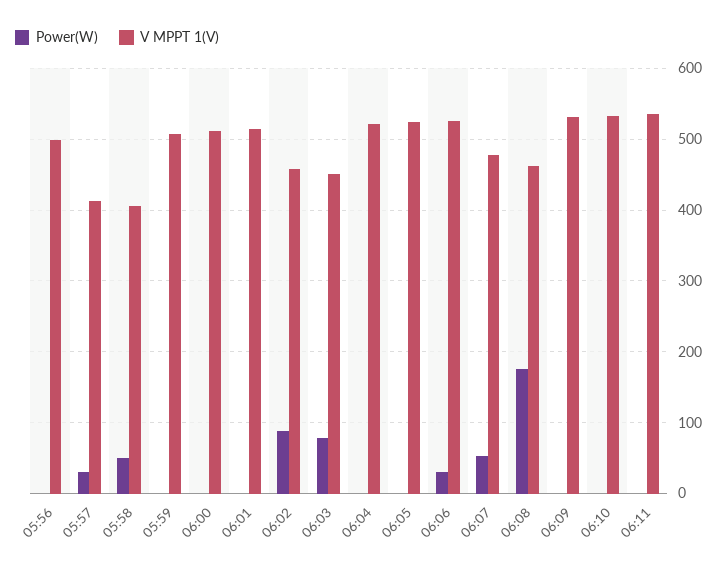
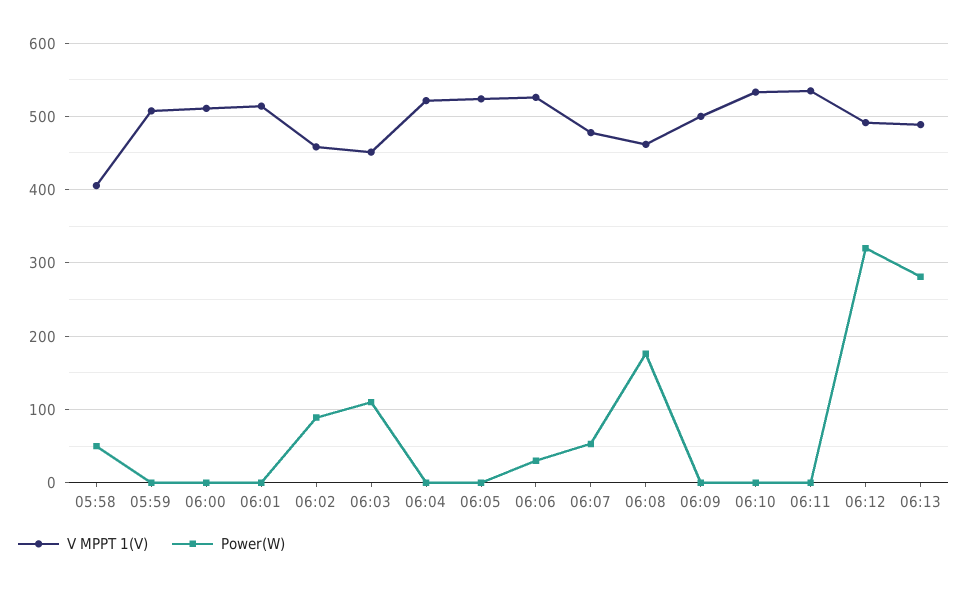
Power(W), 05:56: 0 -> none
V MPPT 1(V), 05:56: 500 -> none
Power(W), 05:57: 30 -> none
V MPPT 1(V), 05:57: 410 -> none
Power(W), 06:03: 80 -> 110
V MPPT 1(V), 06:09: 530 -> 500
V MPPT 1(V), 06:12: none -> 490
Power(W), 06:12: none -> 320
V MPPT 1(V), 06:13: none -> 490
Power(W), 06:13: none -> 280

